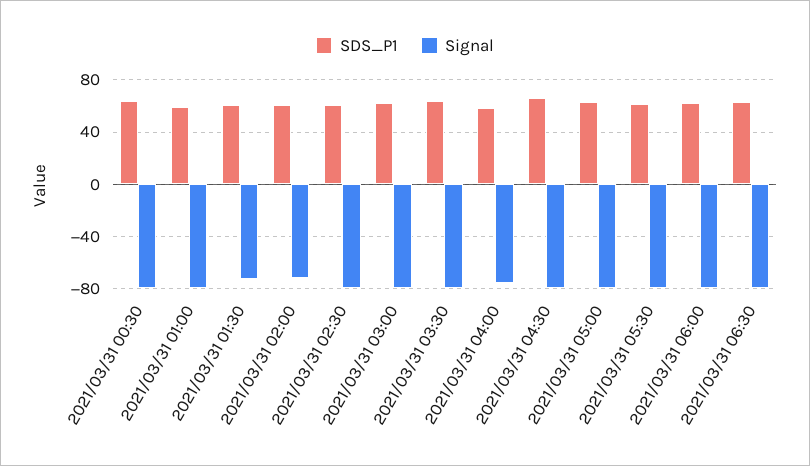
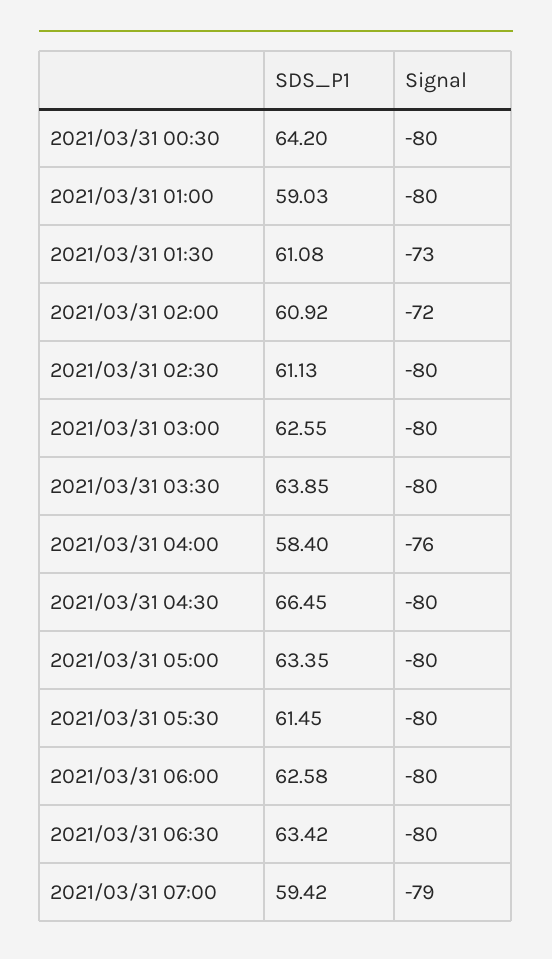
SDS_P1, 2021/03/31 07:00: none -> 59.42
Signal, 2021/03/31 07:00: none -> -79

